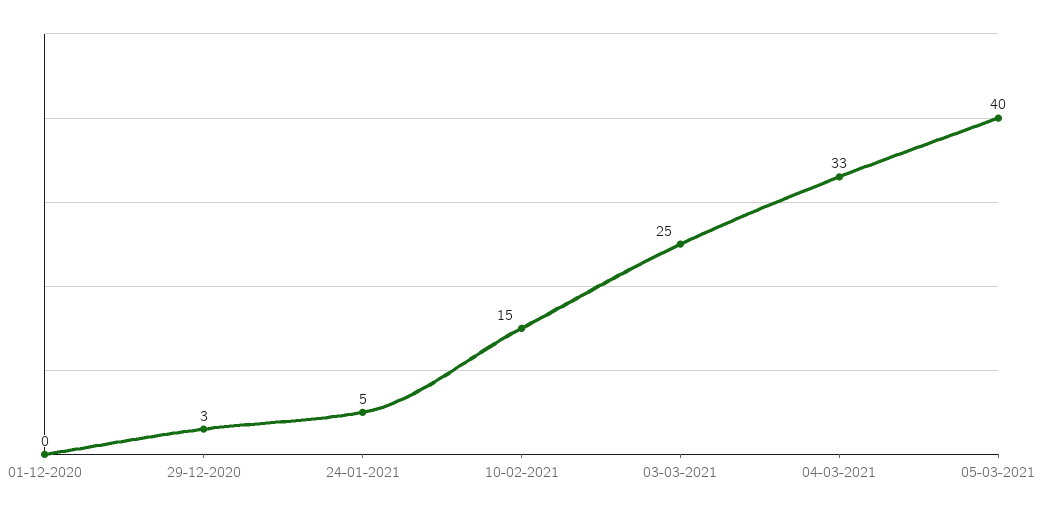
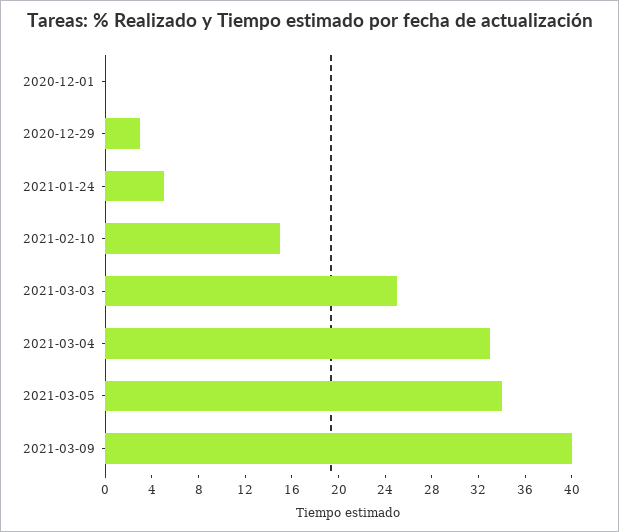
05-03-2021: 40 -> 34
2021-03-09: none -> 40

